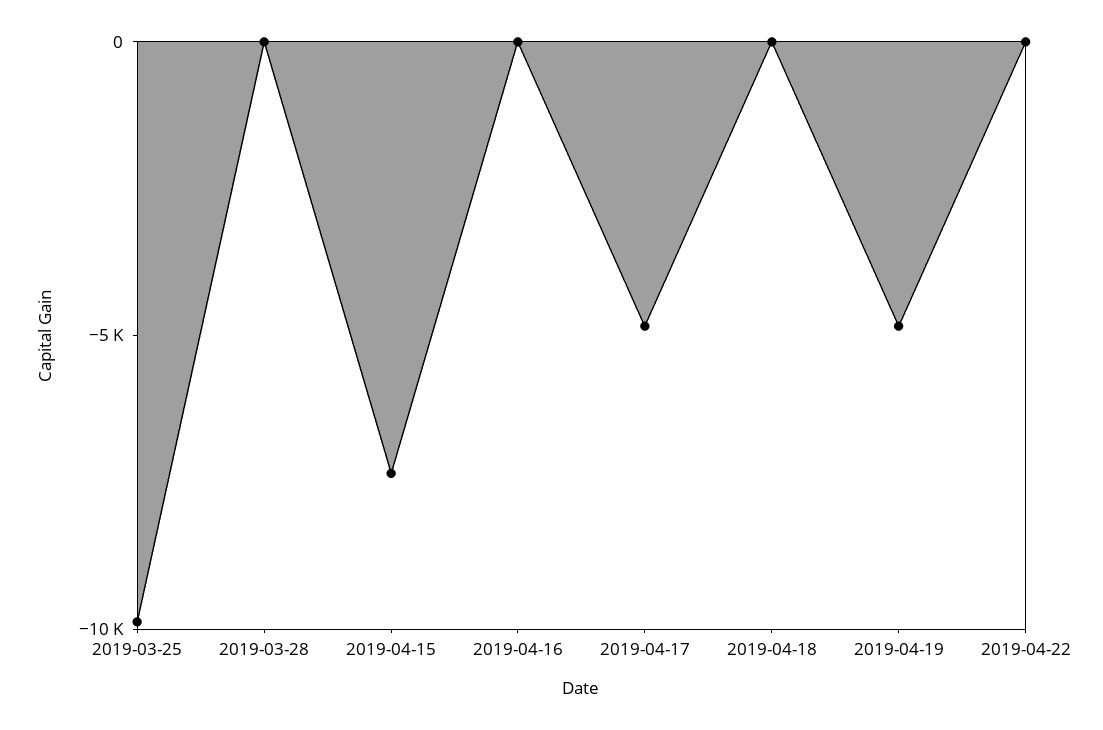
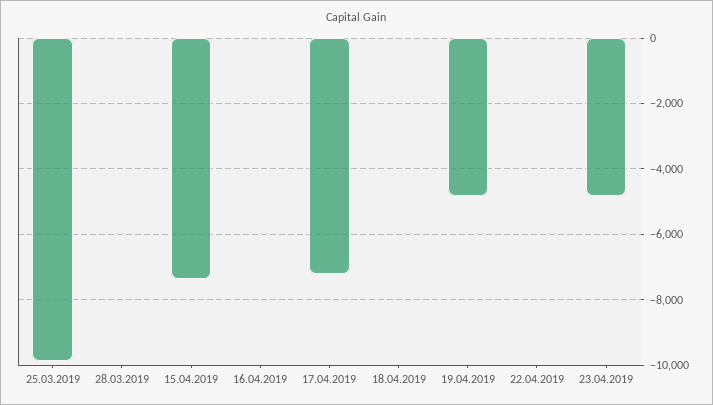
2019-04-17: -5000 -> -7200
23.04.2019: none -> -4800

